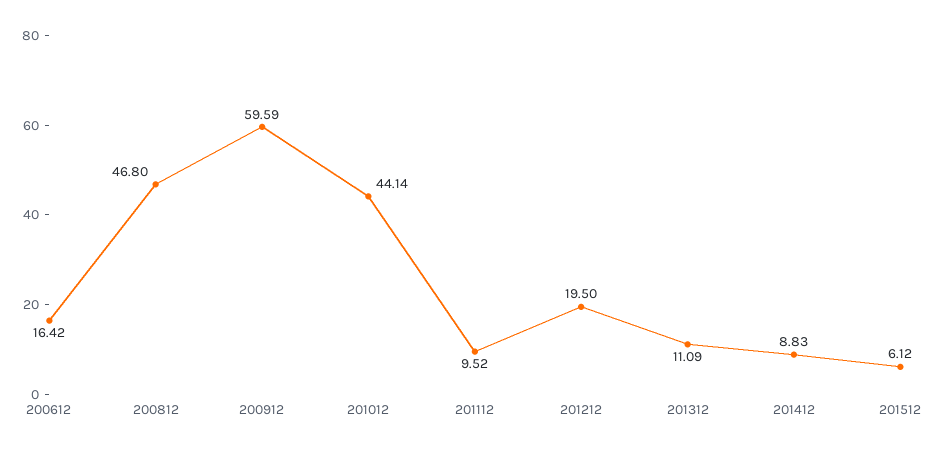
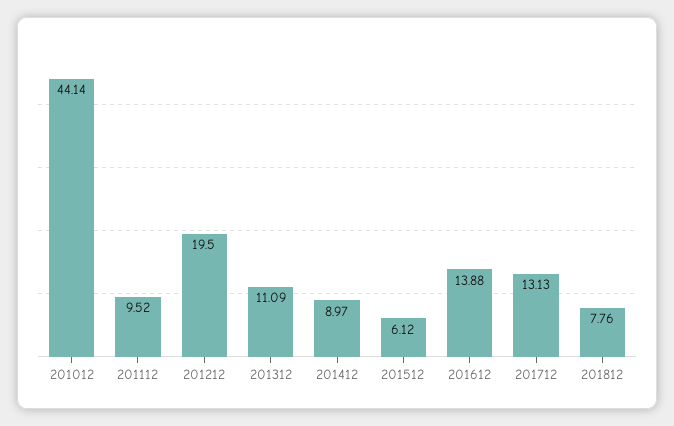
200612: 16.42 -> none
200812: 46.8 -> none
200912: 59.59 -> none
201412: 8.83 -> 8.97
201612: none -> 13.88
201712: none -> 13.13
201812: none -> 7.76

